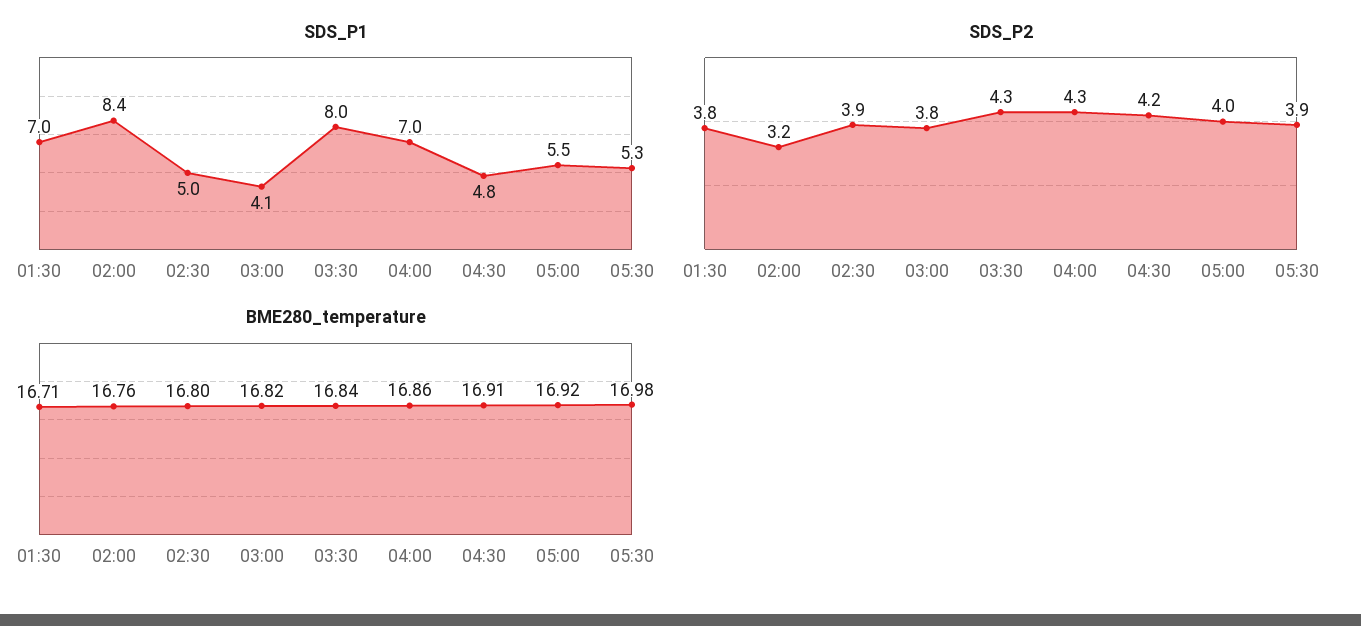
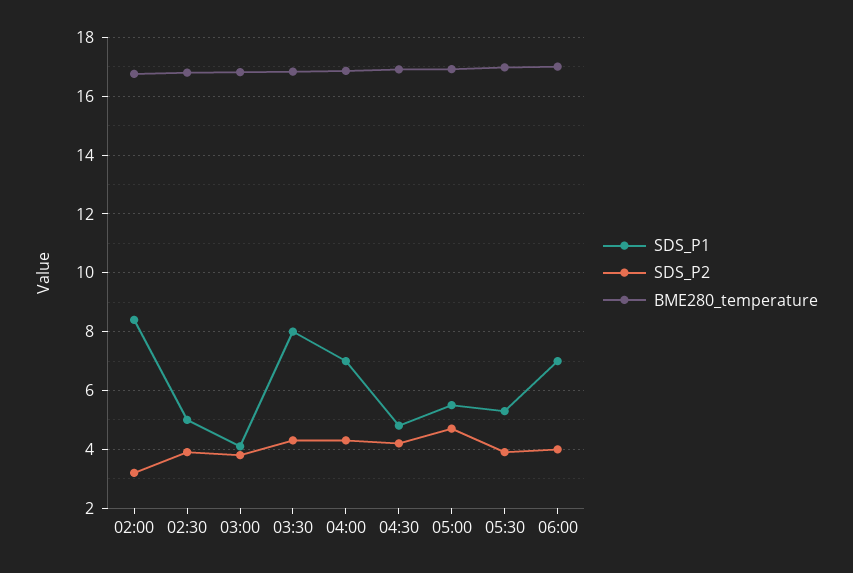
SDS_P1, 01:30: 7 -> none
SDS_P2, 01:30: 3.8 -> none
SDS_P2, 05:00: 4 -> 4.75
BME280_temperature, 01:30: 16.71 -> none
SDS_P1, 06:00: none -> 7
SDS_P2, 06:00: none -> 4
BME280_temperature, 06:00: none -> 17

